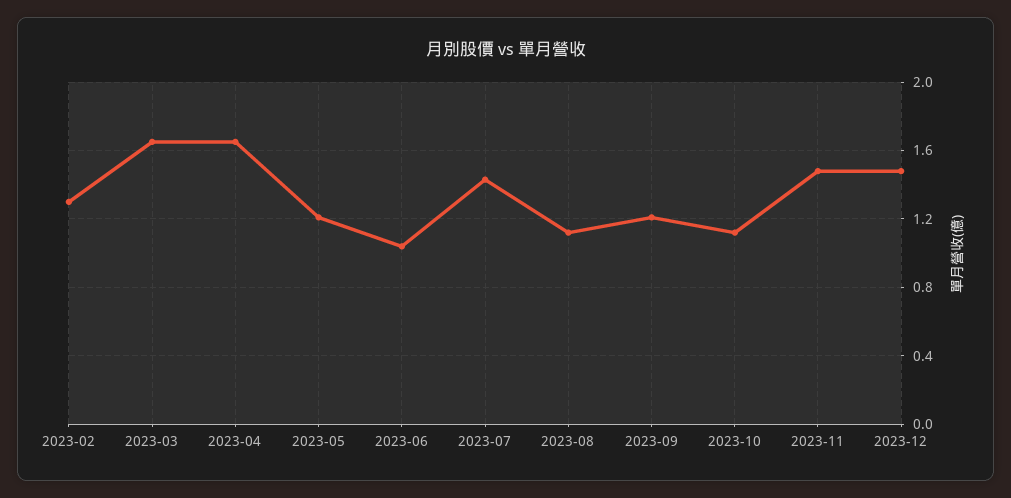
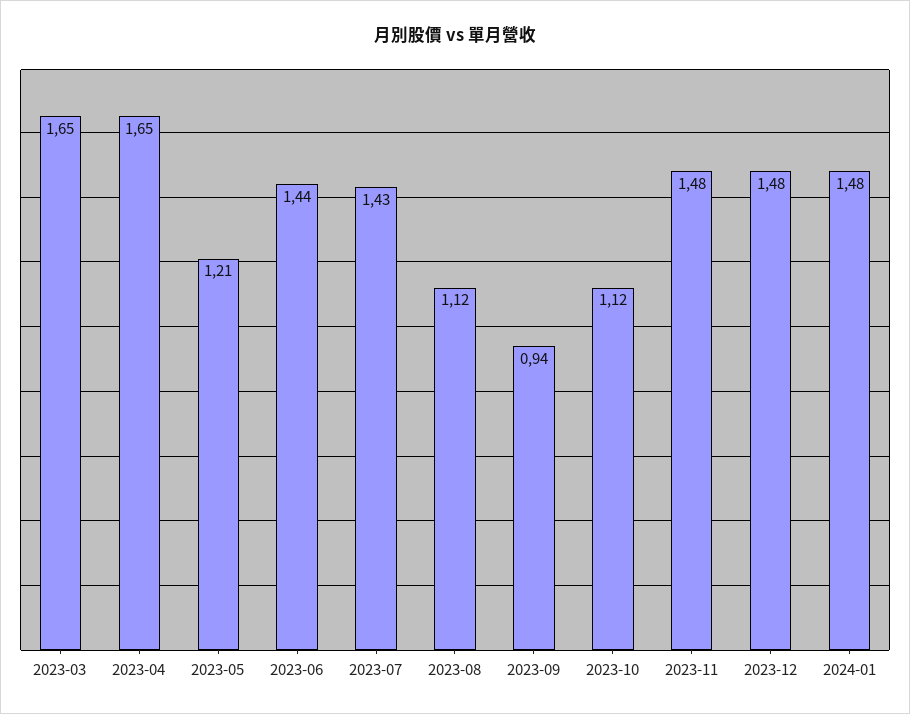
2023-02: 1.3 -> none
2023-06: 1.05 -> 1.44
2023-09: 1.2 -> 0.94
2024-01: none -> 1.48

